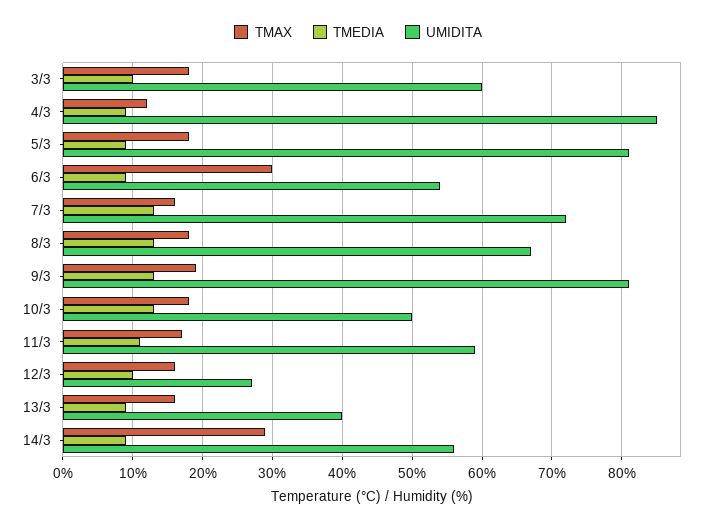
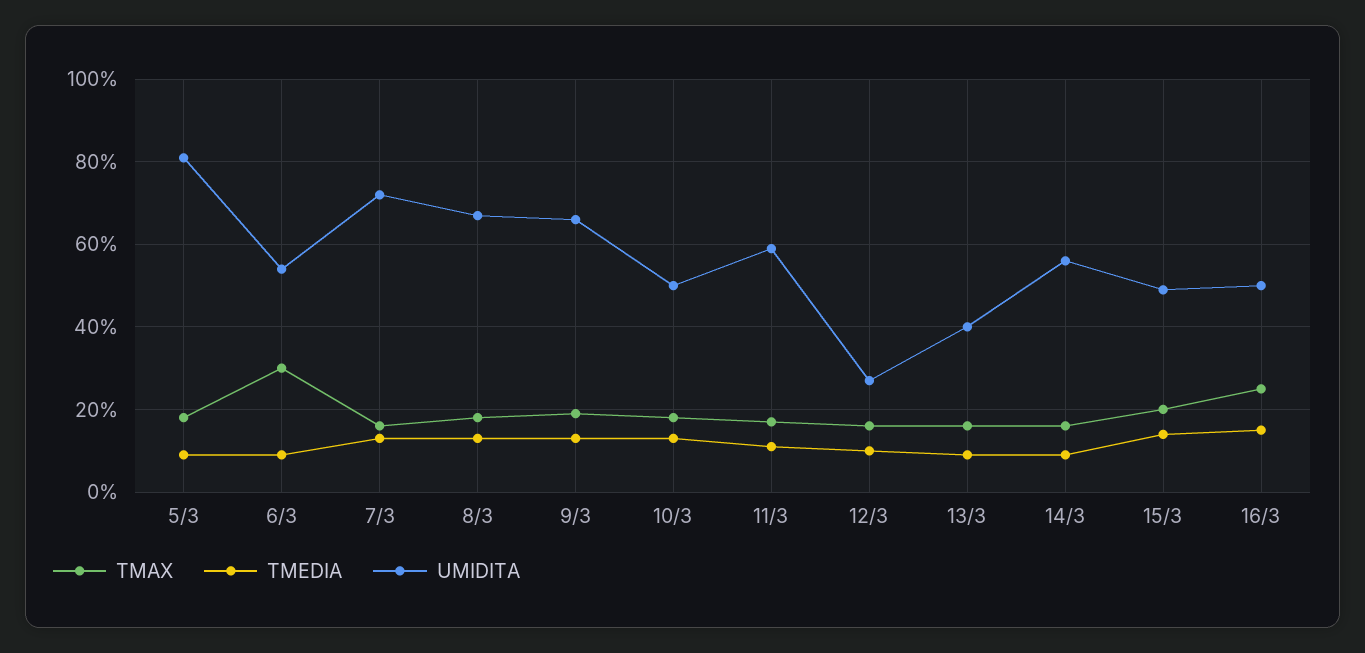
TMAX, 3/3: 18 -> none
TMEDIA, 3/3: 10 -> none
UMIDITA, 3/3: 60 -> none
TMAX, 4/3: 12 -> none
TMEDIA, 4/3: 9 -> none
UMIDITA, 4/3: 85 -> none
UMIDITA, 9/3: 81 -> 65
TMAX, 14/3: 29 -> 15
TMAX, 15/3: none -> 20
TMEDIA, 15/3: none -> 15
UMIDITA, 15/3: none -> 50
TMAX, 16/3: none -> 25
TMEDIA, 16/3: none -> 15
UMIDITA, 16/3: none -> 50

